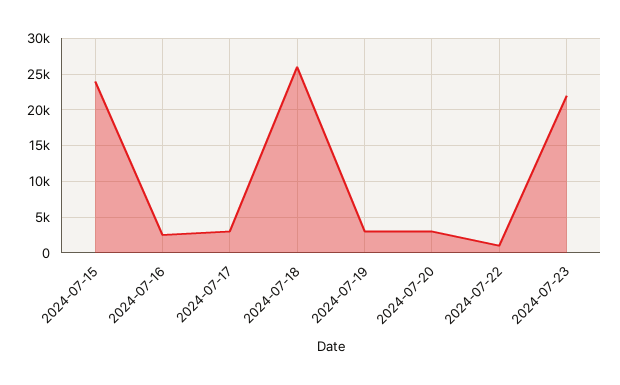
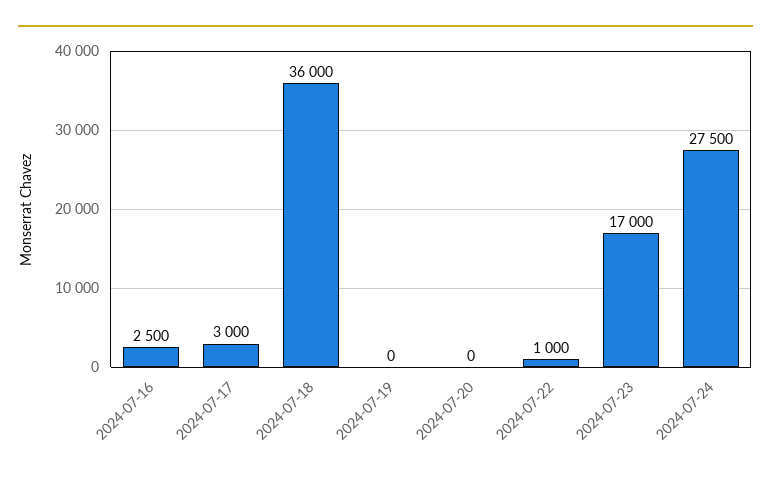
2024-07-15: 24000 -> none
2024-07-18: 26000 -> 36000
2024-07-19: 3000 -> 0
2024-07-20: 3000 -> 0
2024-07-23: 22000 -> 17000
2024-07-24: none -> 27500

